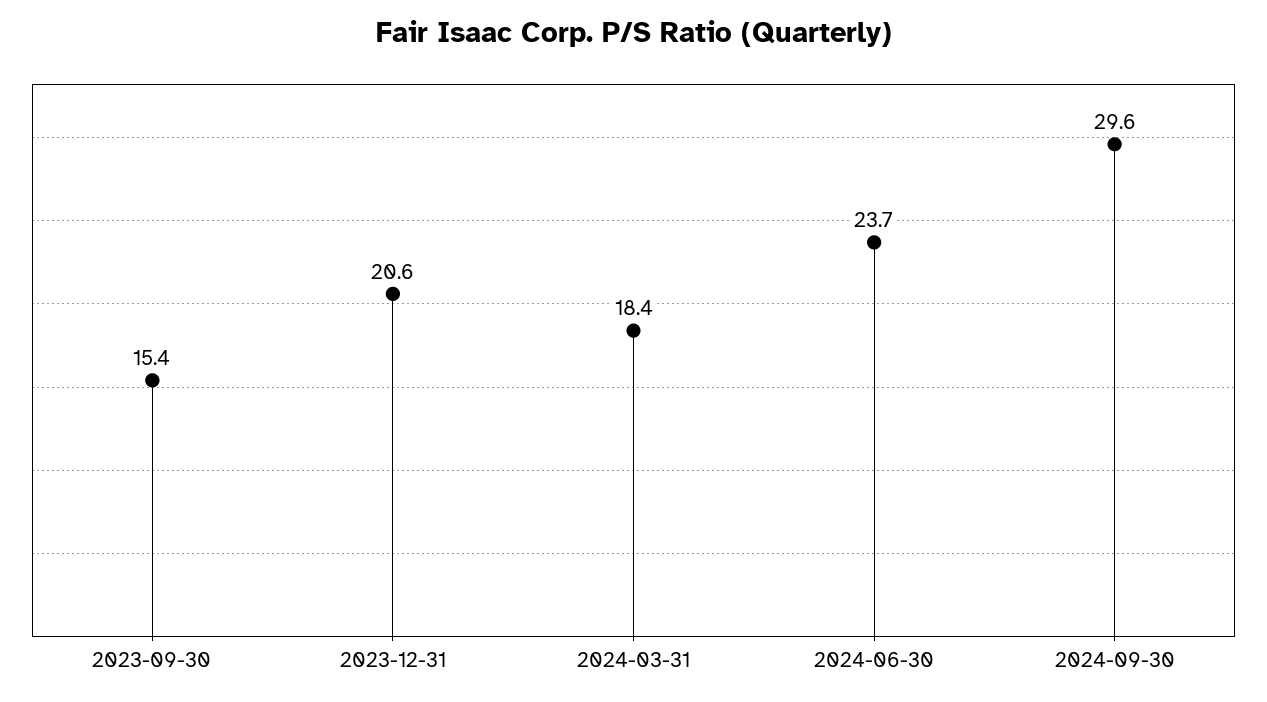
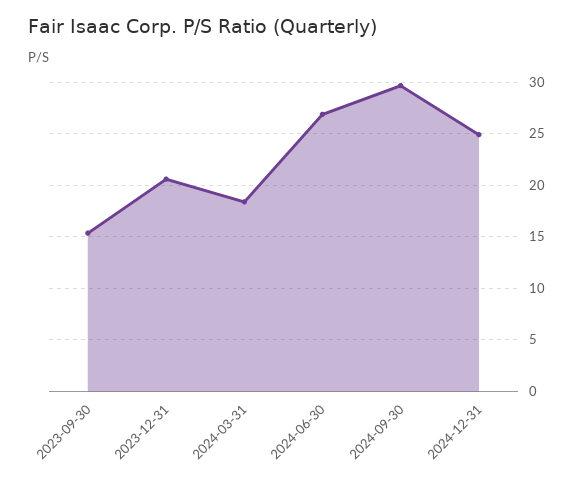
2024-06-30: 23.7 -> 27
2024-12-31: none -> 25

